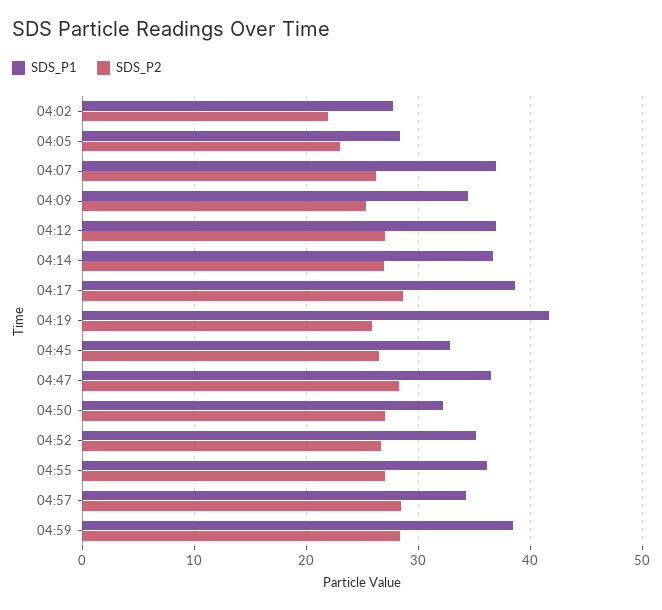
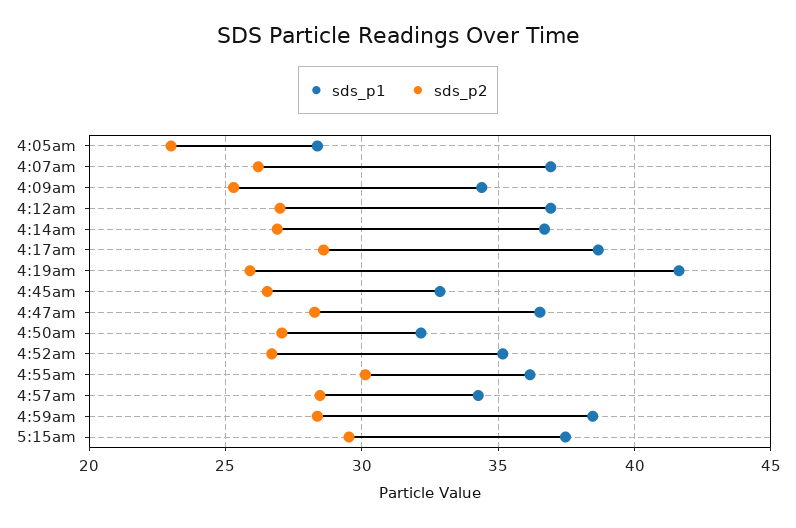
SDS_P1, 04:02: 28 -> none
SDS_P2, 04:02: 22 -> none
SDS_P2, 04:55: 27 -> 30
SDS_P1, 5:15am: none -> 37.5
SDS_P2, 5:15am: none -> 29.5

